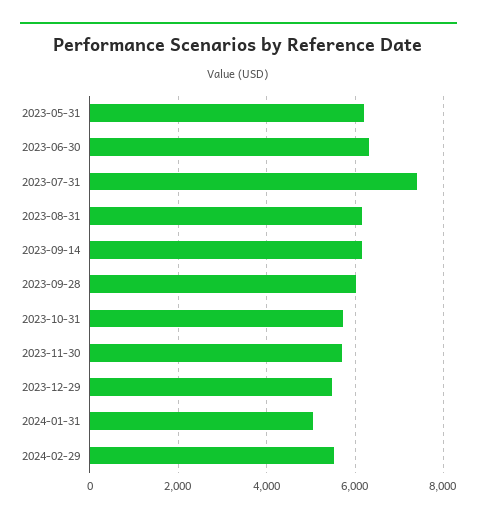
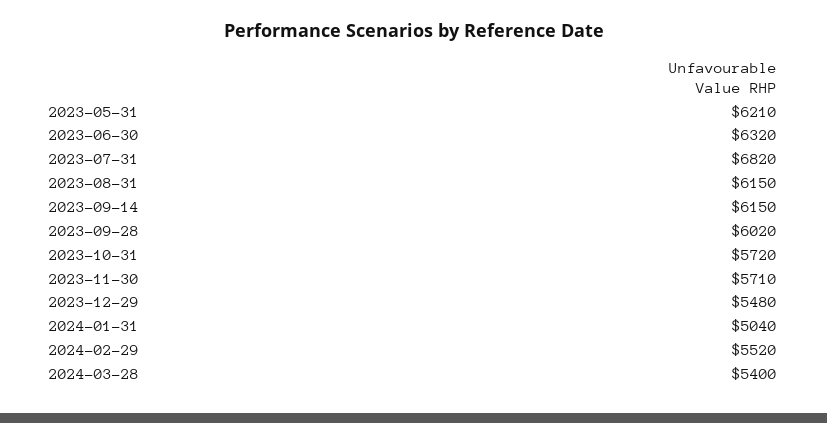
2023-07-31: 7400 -> 6820
2024-03-28: none -> 5400

